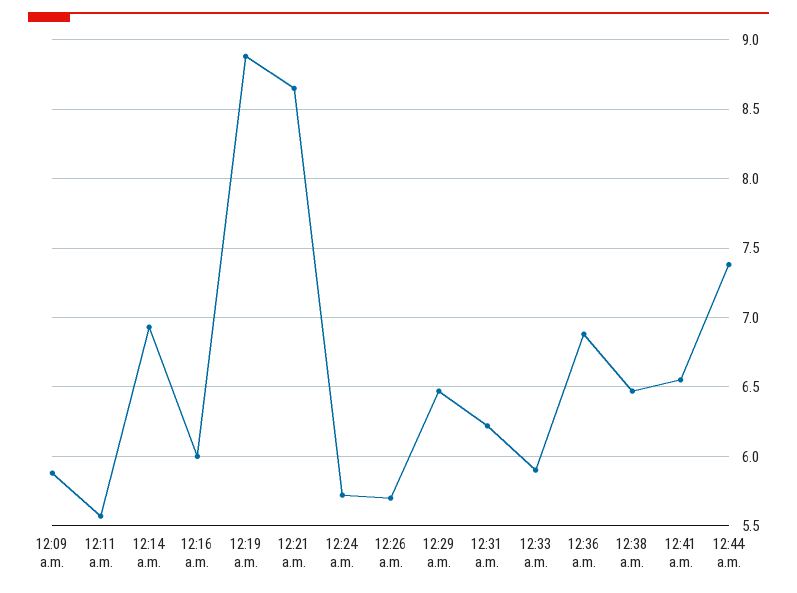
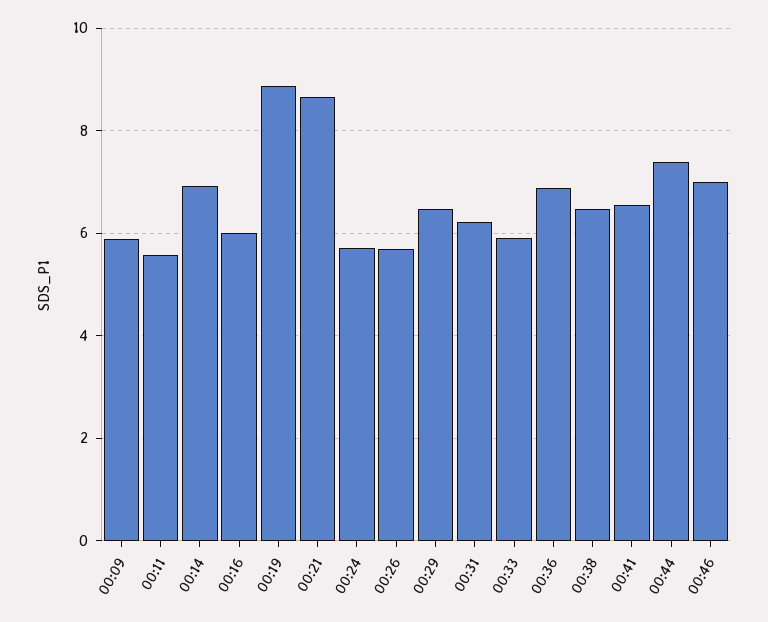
00:46: none -> 7

